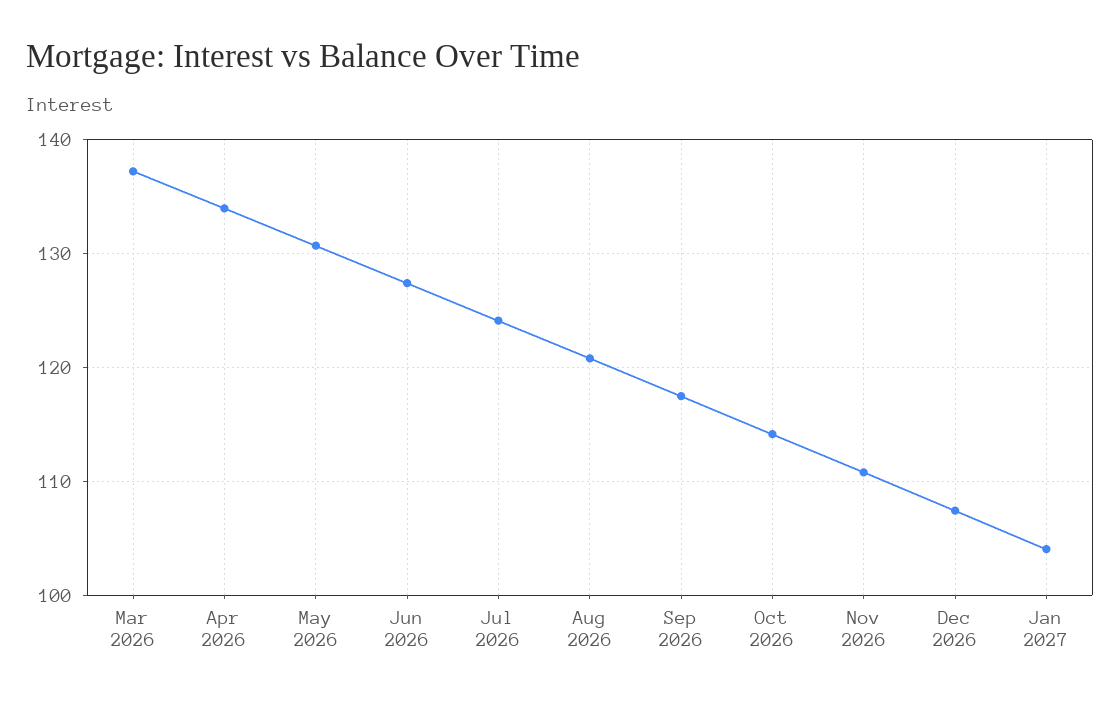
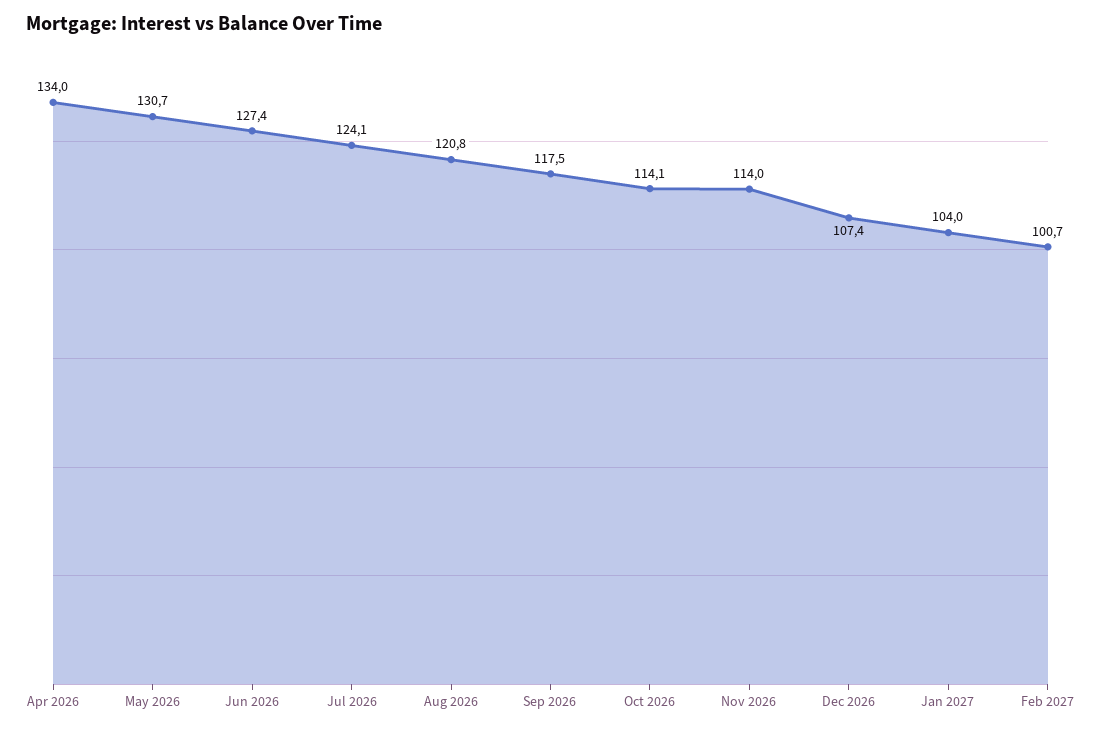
Mar 2026: 137 -> none
Nov 2026: 111 -> 114
Feb 2027: none -> 100.7

